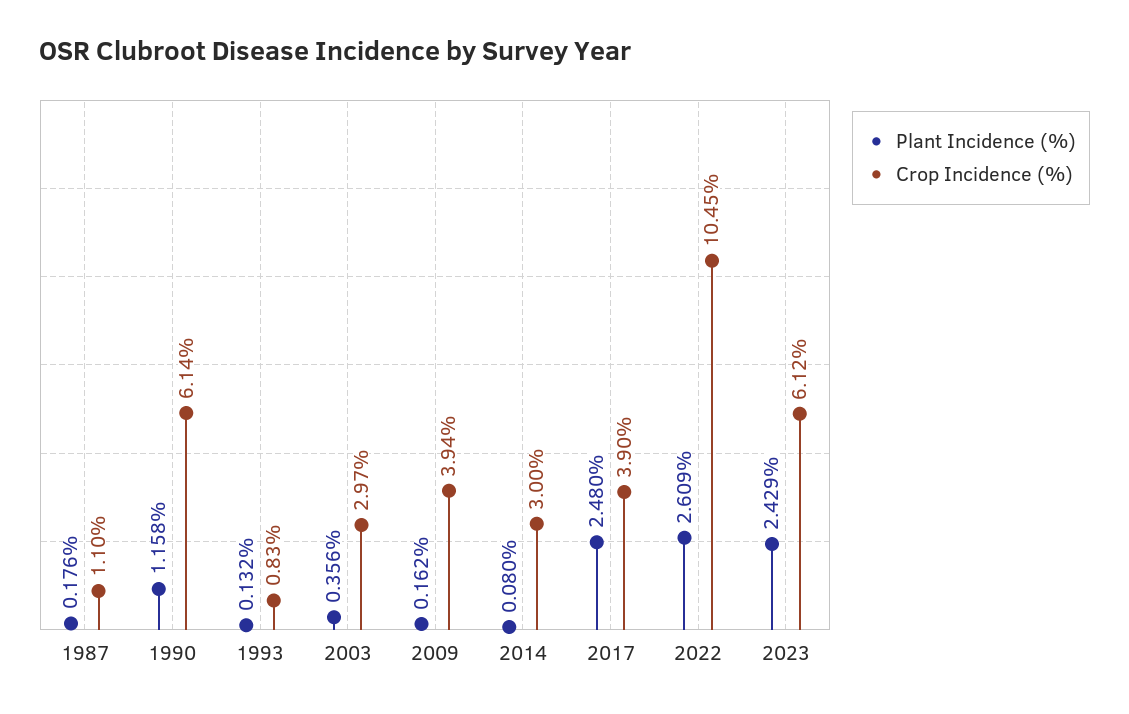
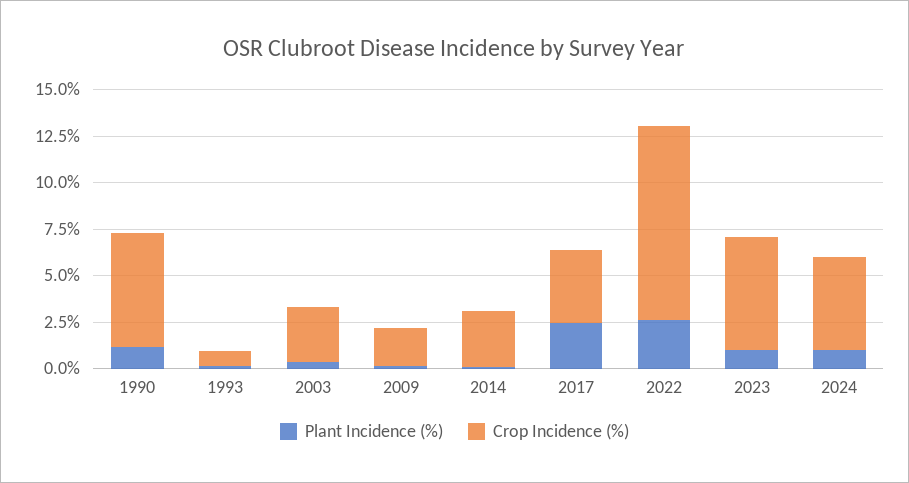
Plant Incidence (%), 1987: 0.176 -> none
Crop Incidence (%), 1987: 1.1 -> none
Crop Incidence (%), 2009: 3.94 -> 2
Plant Incidence (%), 2023: 2.429 -> 1
Plant Incidence (%), 2024: none -> 1
Crop Incidence (%), 2024: none -> 5

